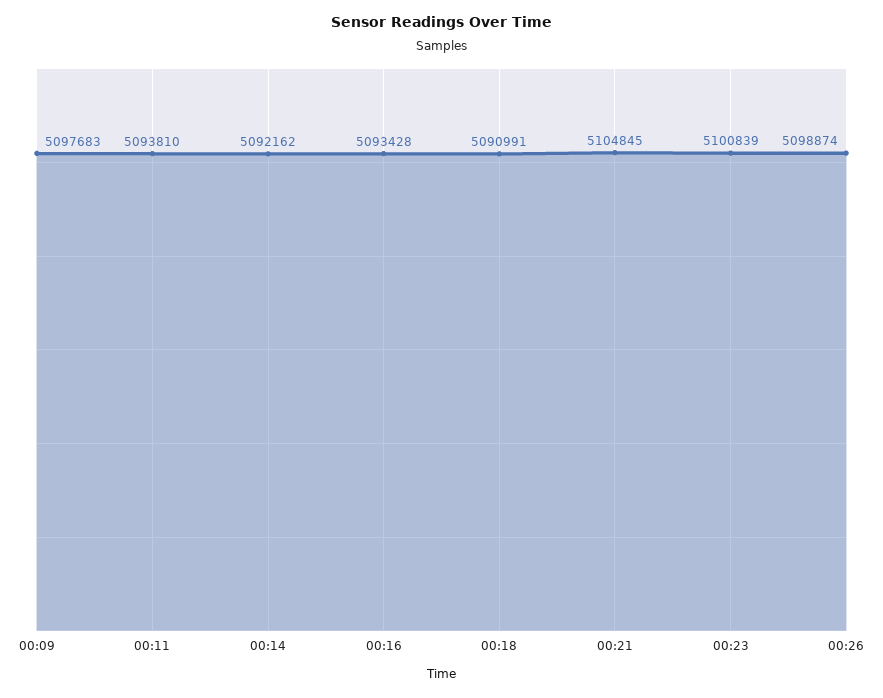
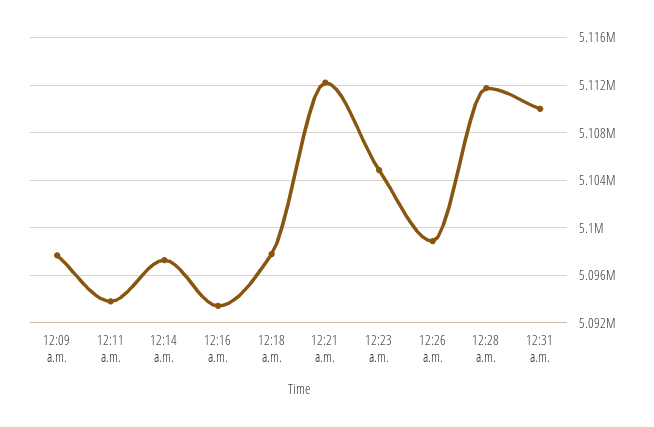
00:14: 5092162 -> 5097000
00:18: 5090991 -> 5098000
00:21: 5104845 -> 5112000
00:23: 5100839 -> 5105000
12:28 a.m.: none -> 5112000
12:31 a.m.: none -> 5110000

